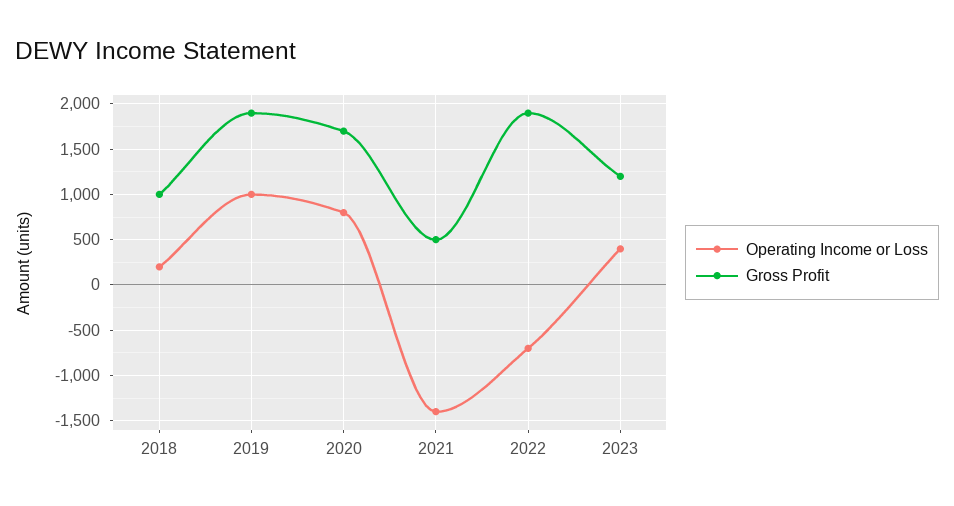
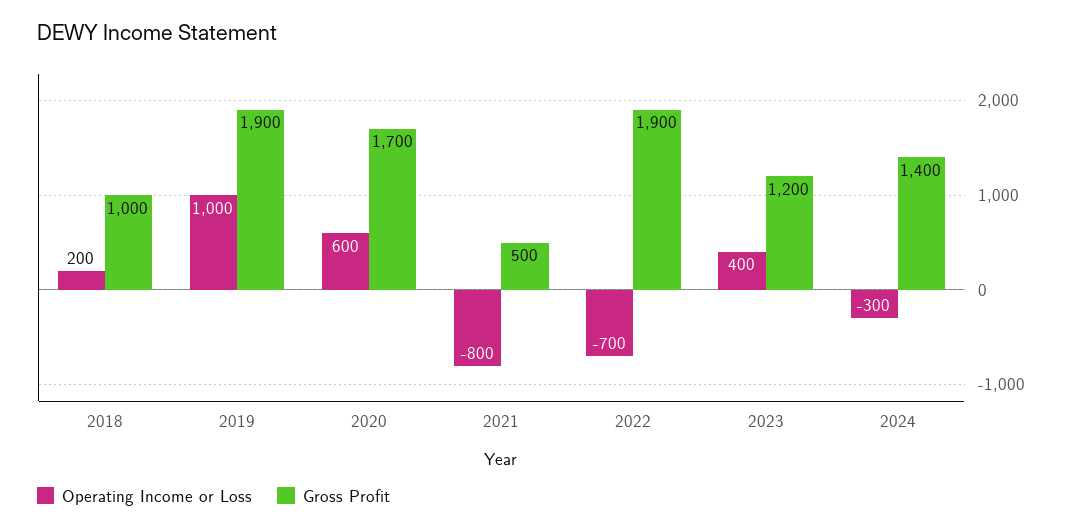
Operating Income or Loss, 2020: 800 -> 600
Operating Income or Loss, 2021: -1400 -> -800
Operating Income or Loss, 2024: none -> -300
Gross Profit, 2024: none -> 1400

